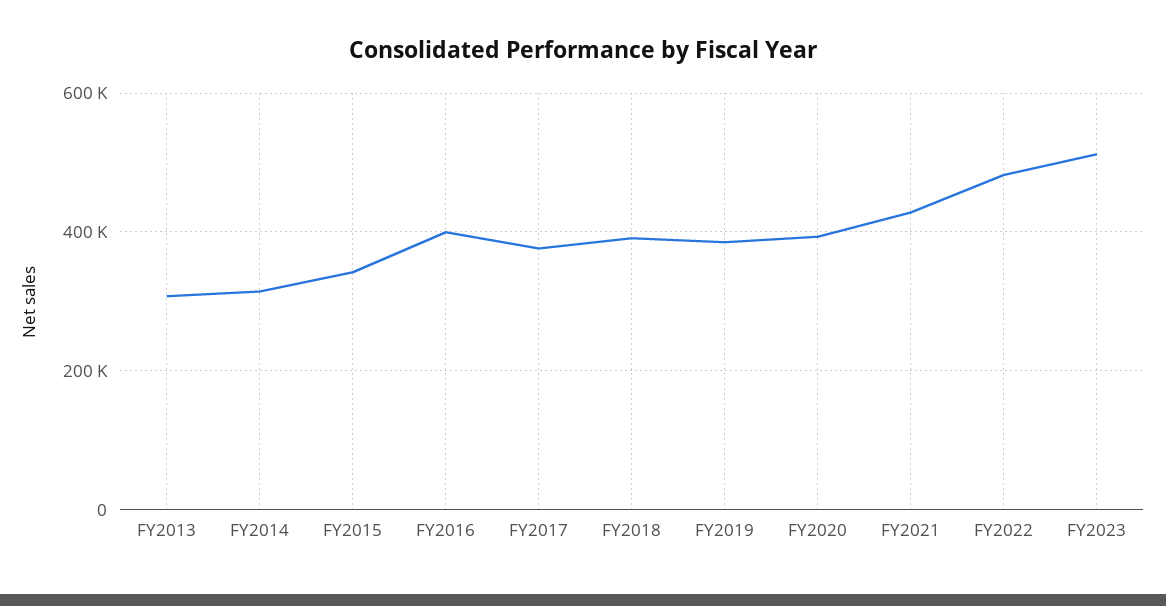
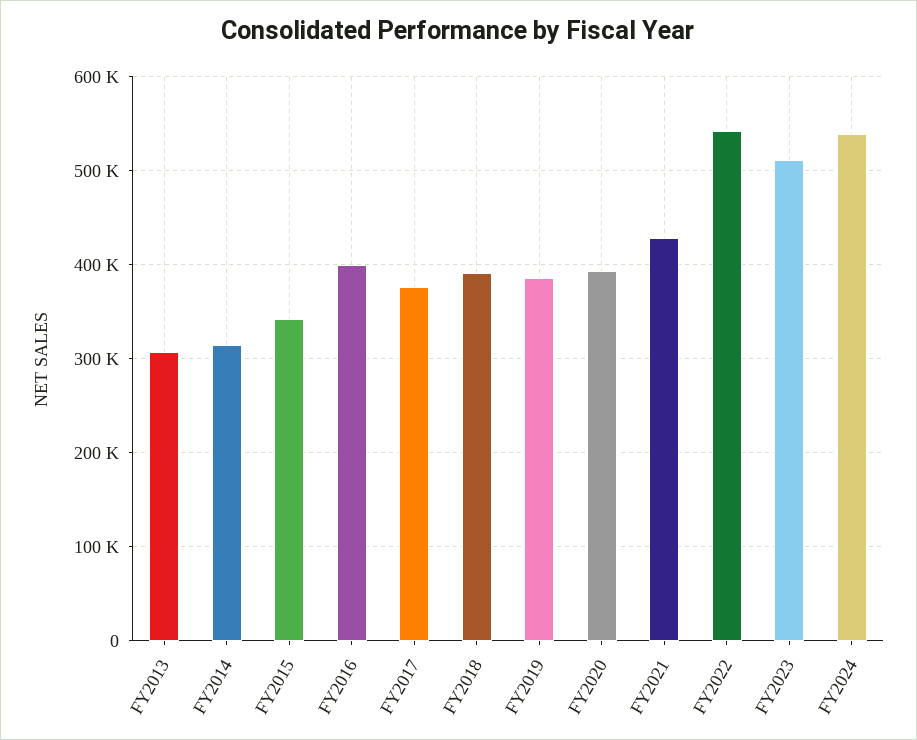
FY2022: 480000 -> 540000
FY2024: none -> 540000

